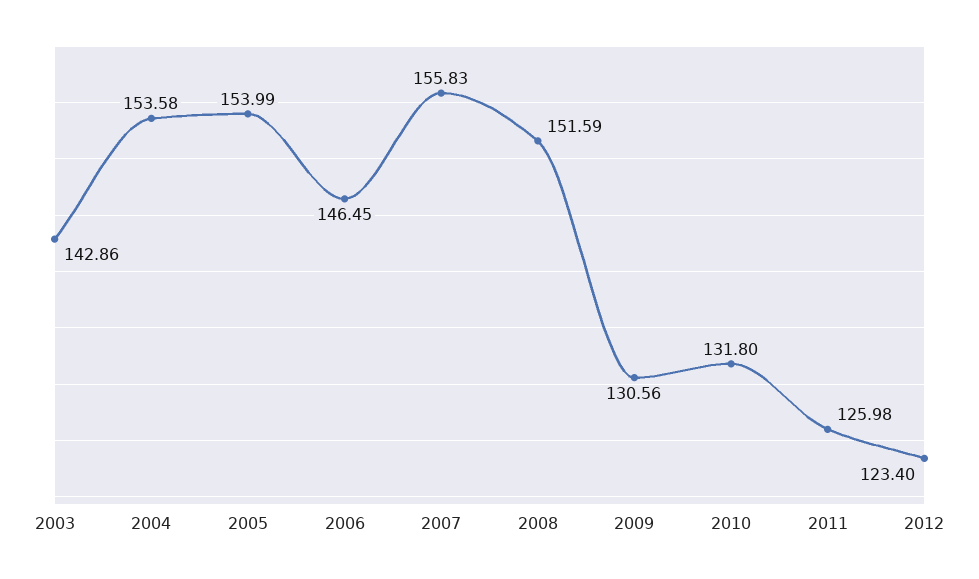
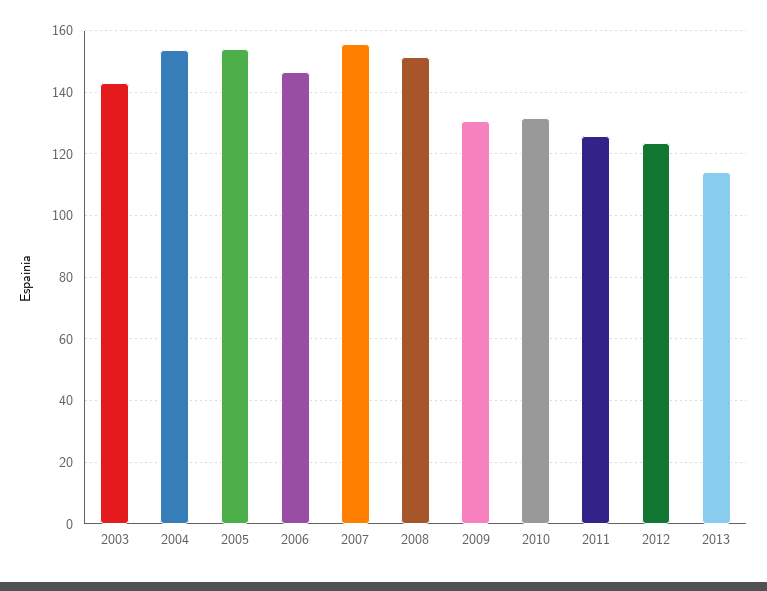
2013: none -> 114

